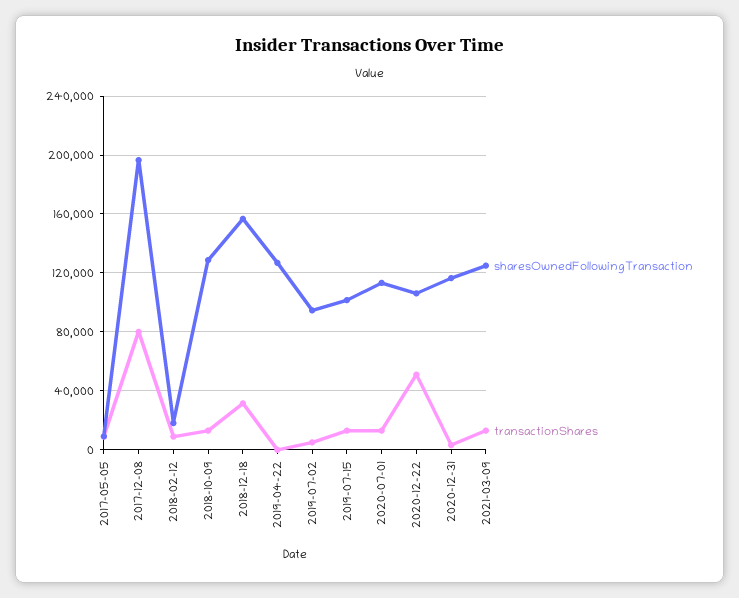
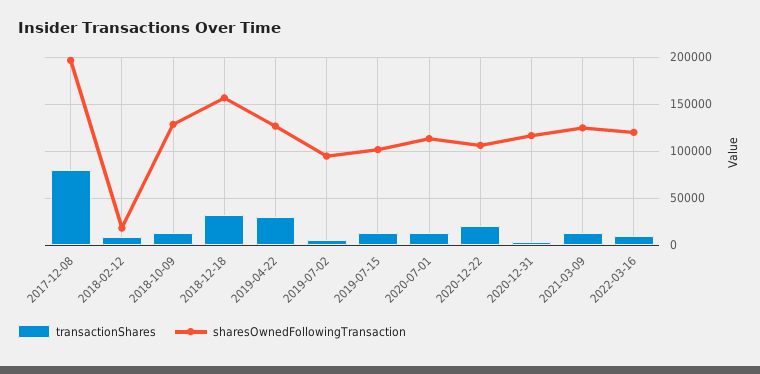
sharesOwnedFollowingTransaction, 2017-05-05: 10000 -> none
transactionShares, 2017-05-05: 10000 -> none
transactionShares, 2019-04-22: 0 -> 30000
transactionShares, 2020-12-22: 50000 -> 20000
transactionShares, 2022-03-16: none -> 10000
sharesOwnedFollowingTransaction, 2022-03-16: none -> 120000

